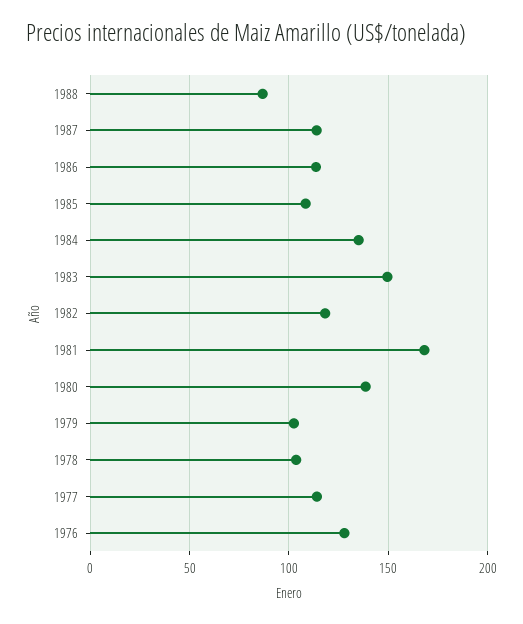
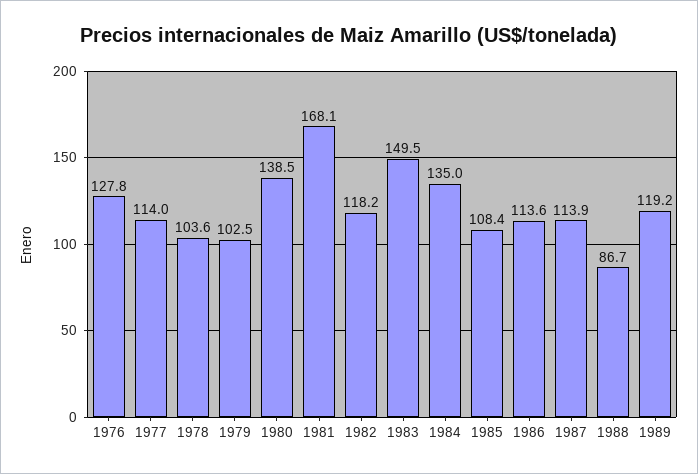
1989: none -> 119.2

